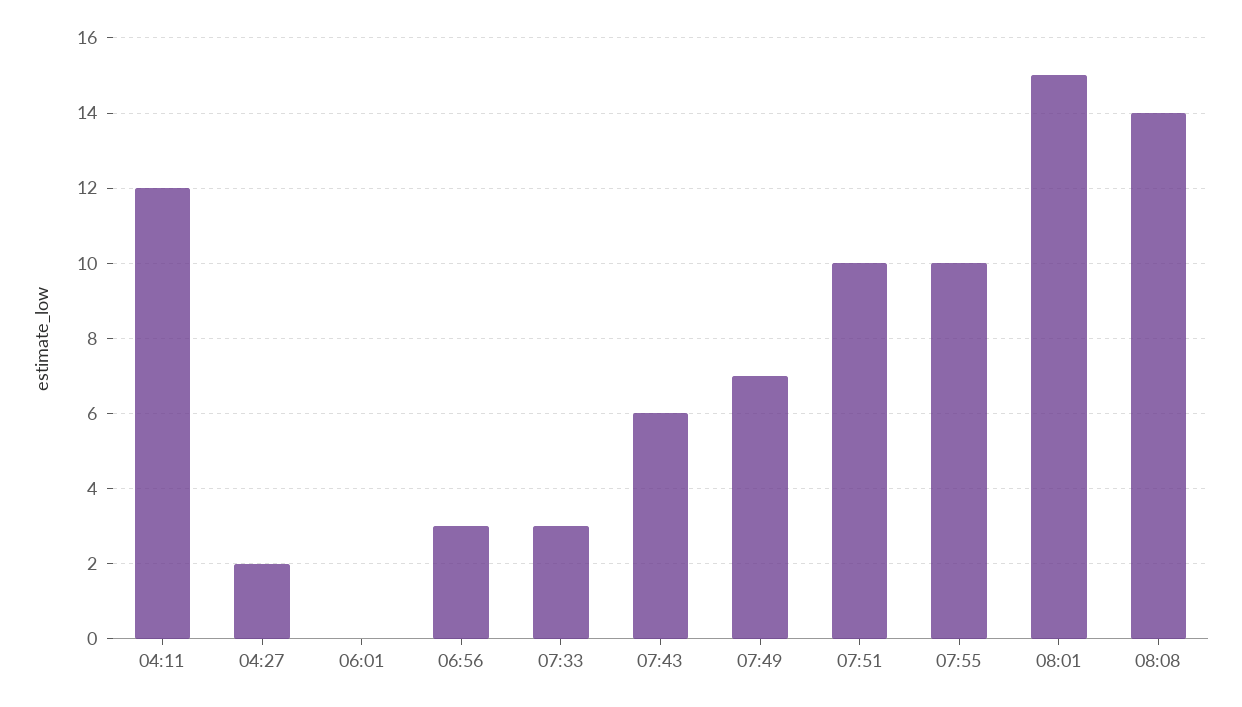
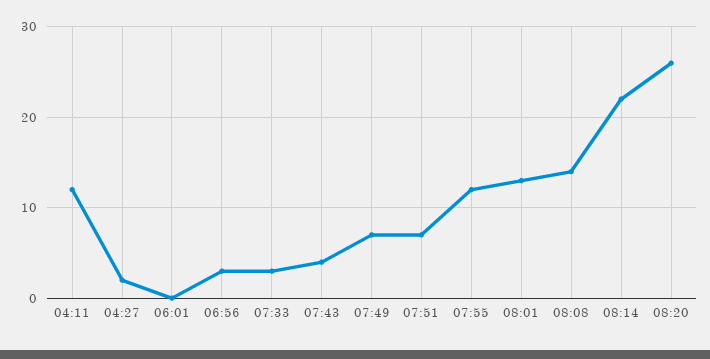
07:43: 6 -> 4
07:51: 10 -> 7
07:55: 10 -> 12
08:01: 15 -> 13
08:14: none -> 22
08:20: none -> 26

